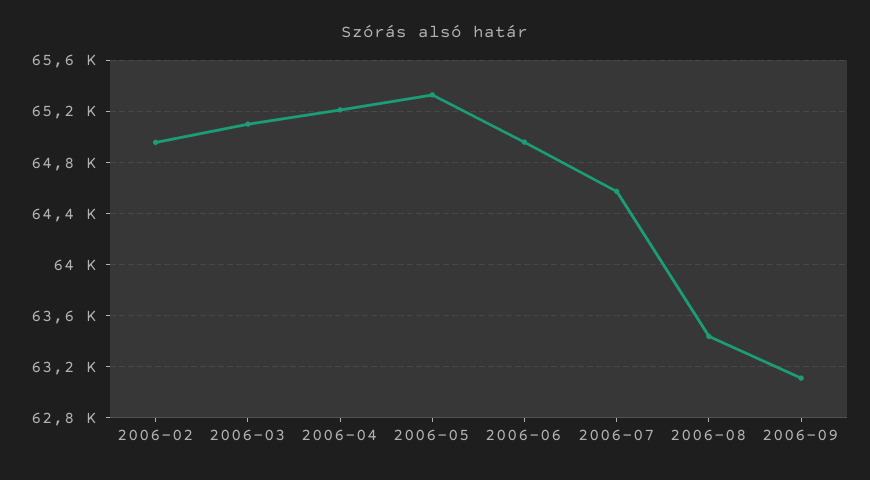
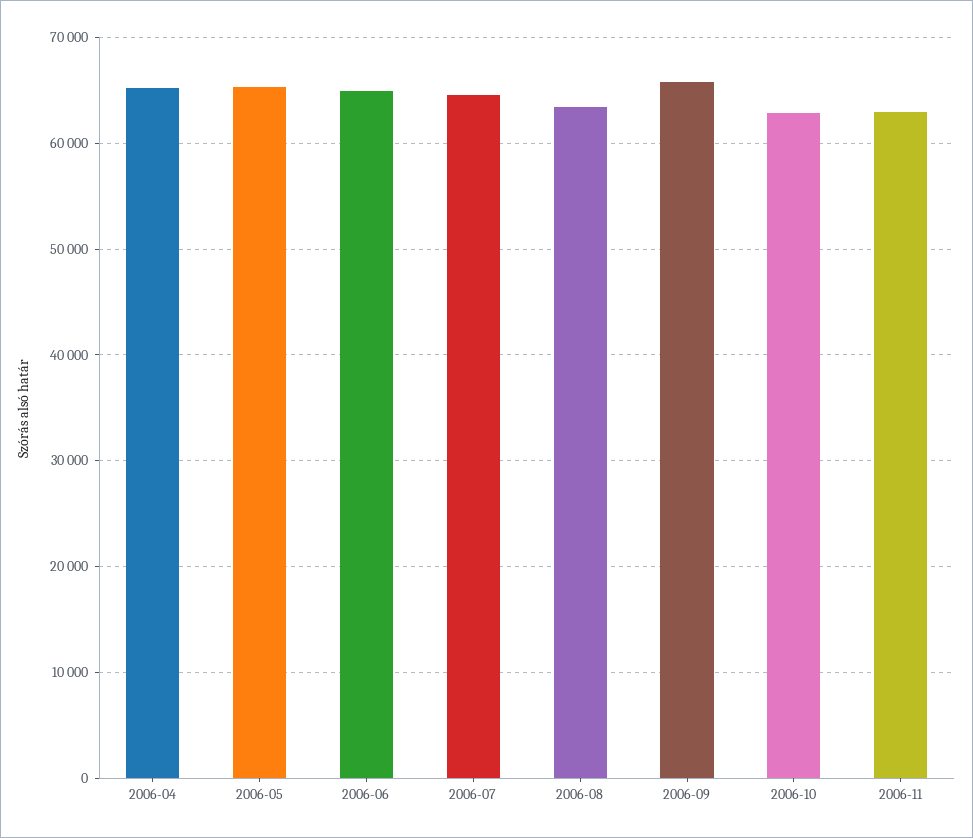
2006-02: 64950 -> none
2006-03: 65100 -> none
2006-09: 63100 -> 66000
2006-10: none -> 63000
2006-11: none -> 63000

